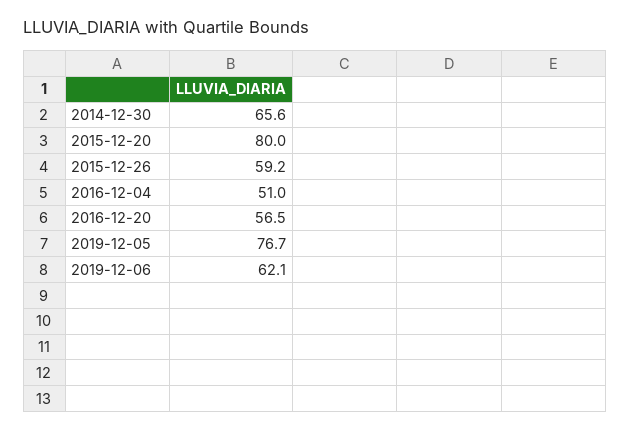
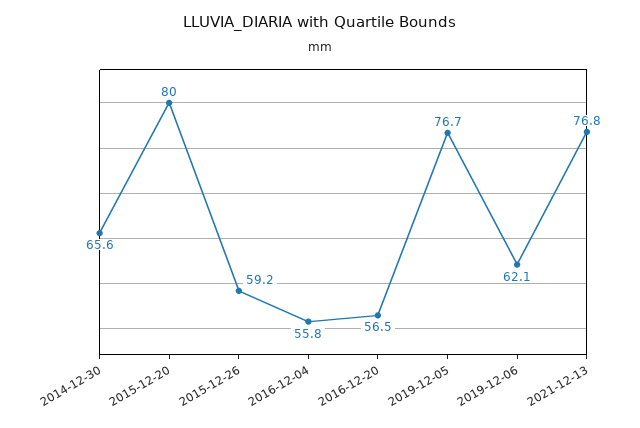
2016-12-04: 51 -> 55.8
2021-12-13: none -> 76.8

